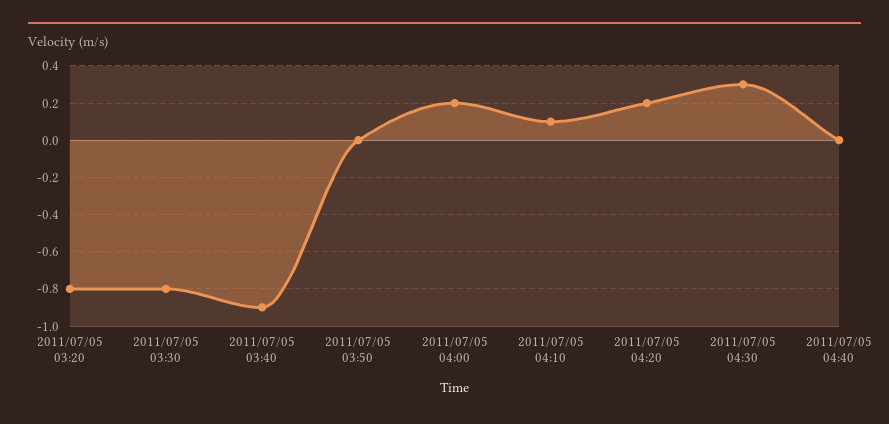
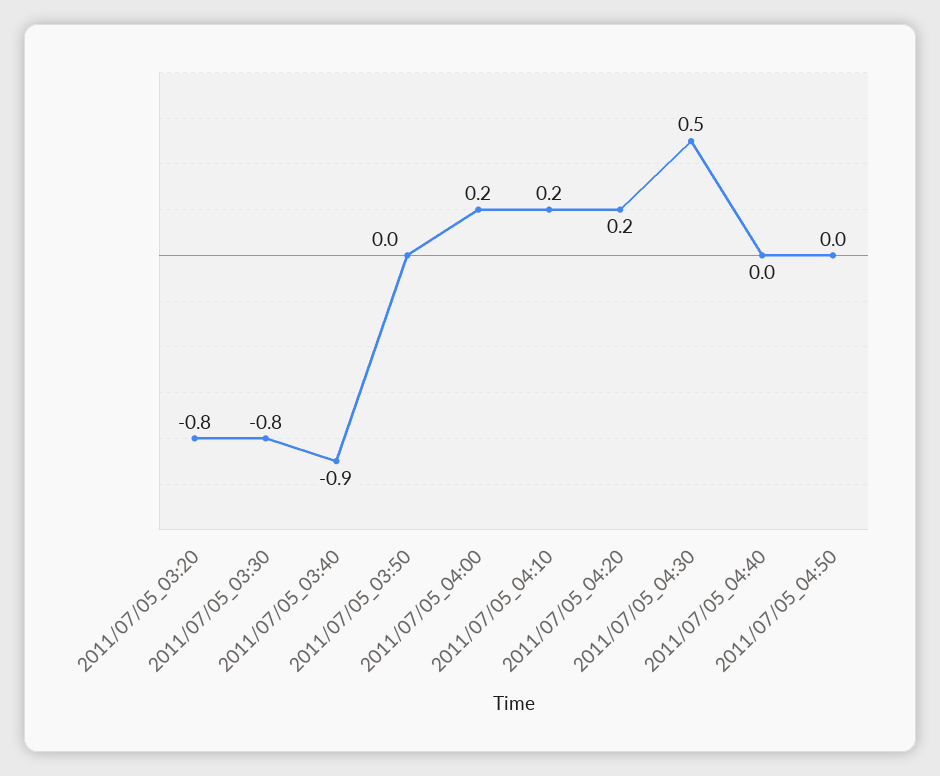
2011/07/05 04:10: 0.1 -> 0.2
2011/07/05 04:30: 0.3 -> 0.5
2011/07/05_04:50: none -> 0

